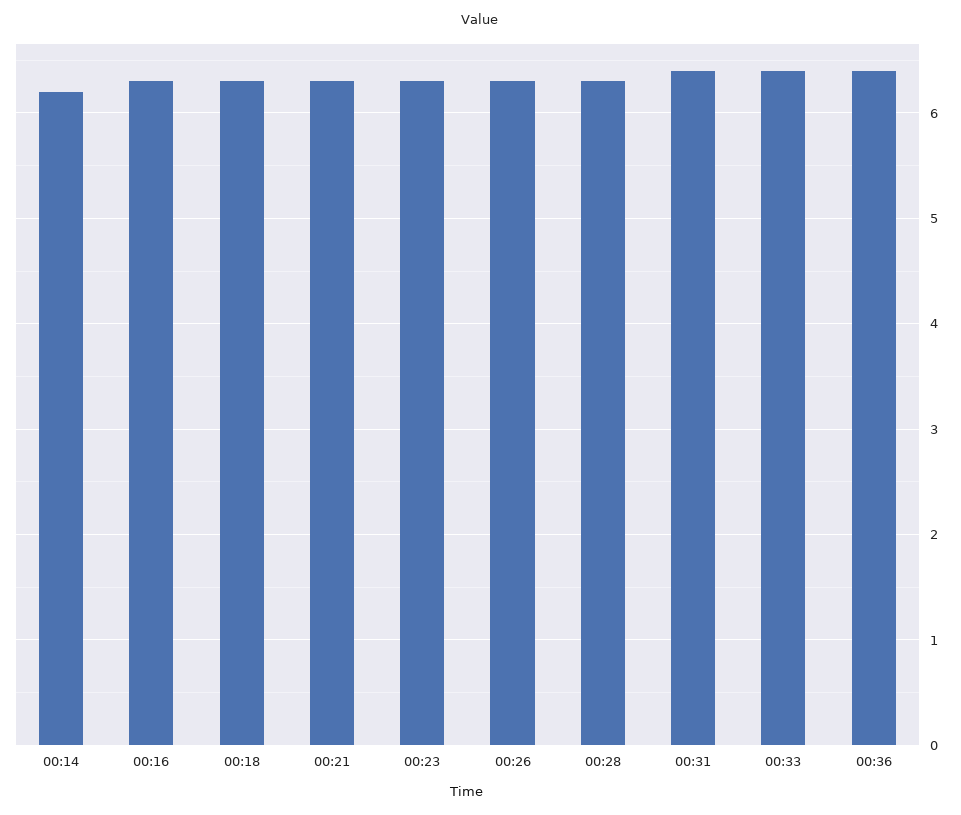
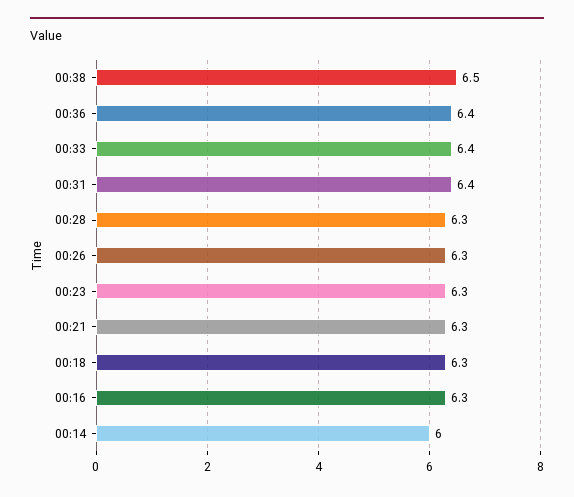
00:14: 6.2 -> 6
00:38: none -> 6.5

